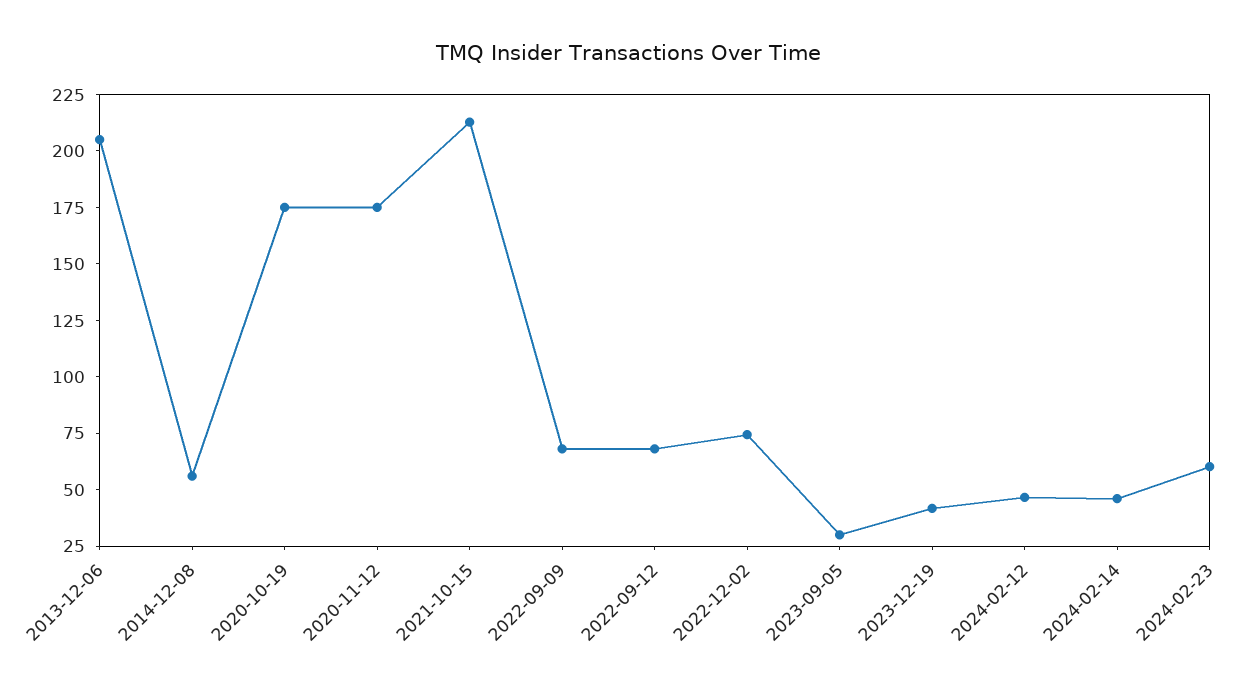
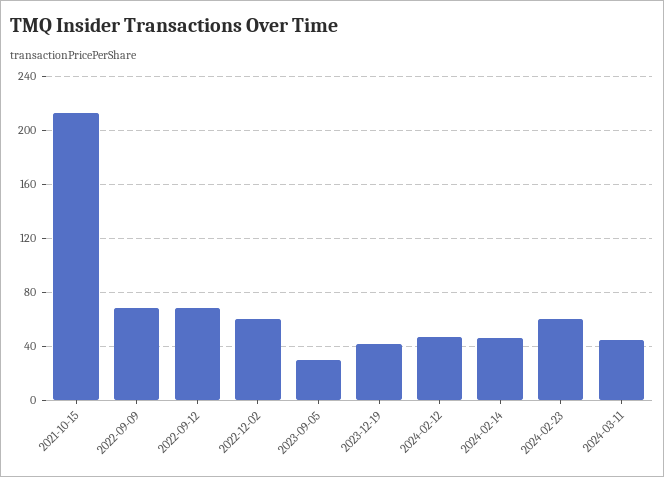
2013-12-06: 205 -> none
2014-12-08: 55 -> none
2020-10-19: 175 -> none
2020-11-12: 175 -> none
2022-12-02: 75 -> 60
2024-03-11: none -> 45

